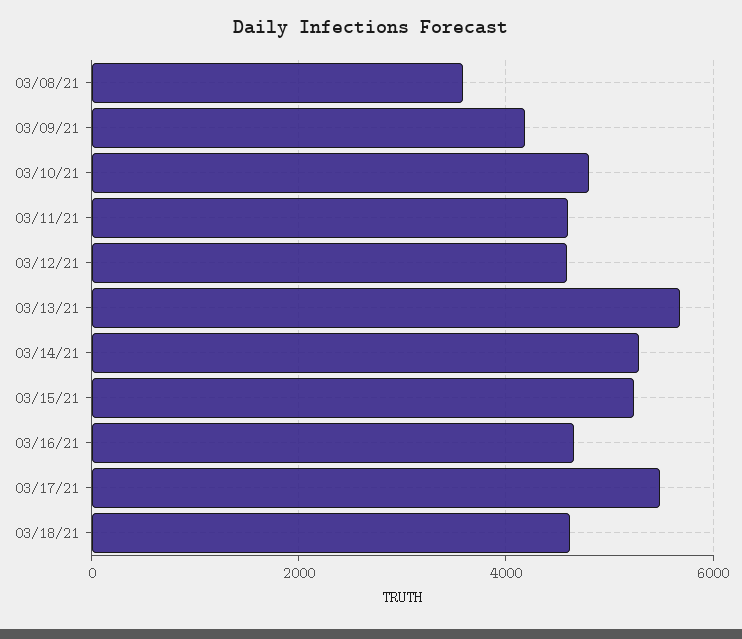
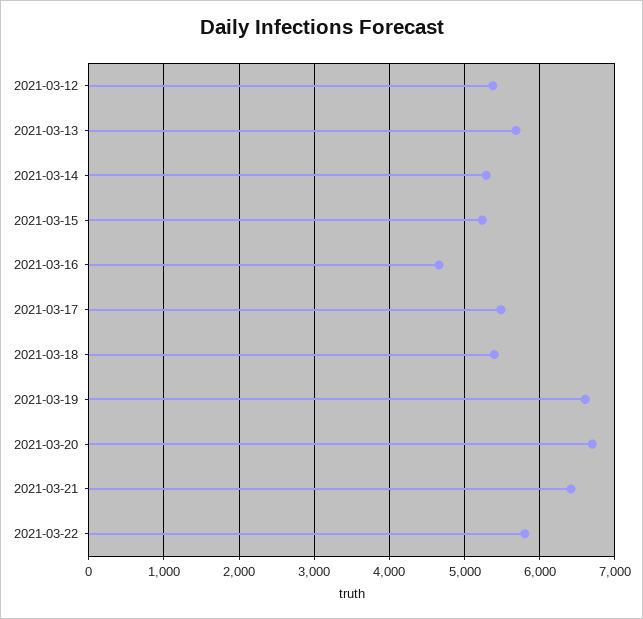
03/08/21: 3600 -> none
03/09/21: 4200 -> none
03/10/21: 4800 -> none
03/11/21: 4600 -> none
03/12/21: 4600 -> 5400
03/18/21: 4600 -> 5400
2021-03-19: none -> 6600
2021-03-20: none -> 6700
2021-03-21: none -> 6400
2021-03-22: none -> 5800

